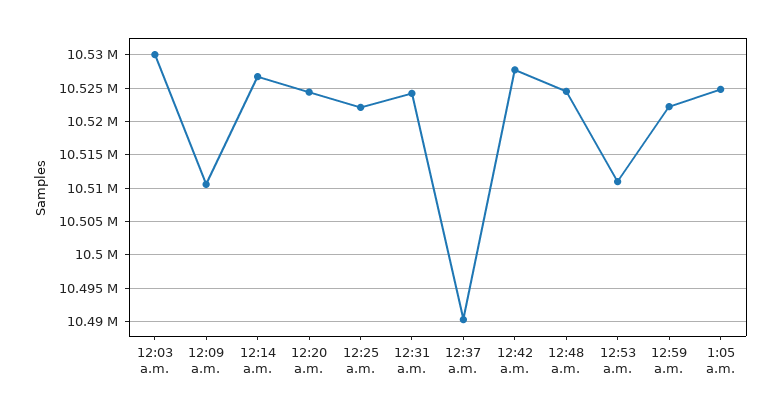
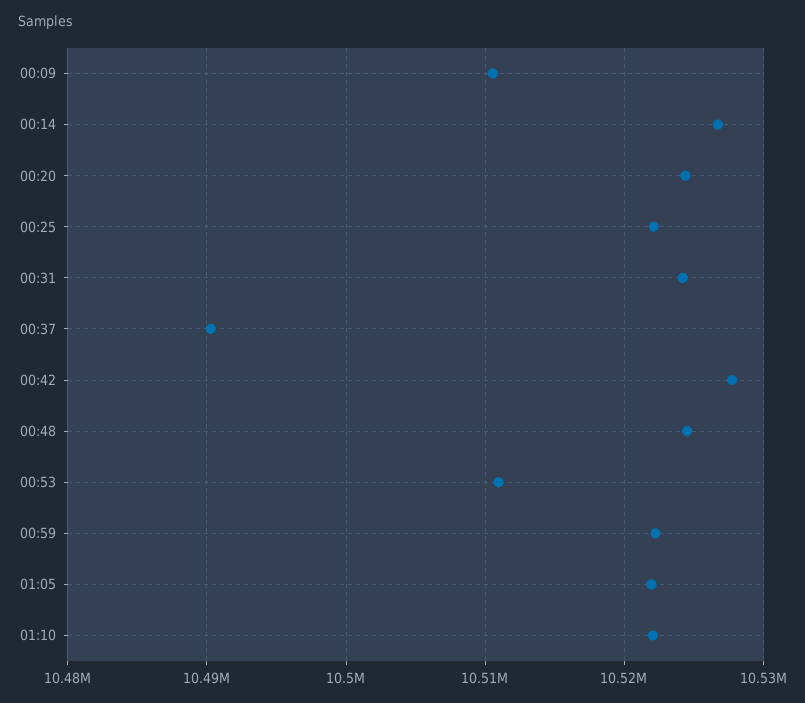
12:03 a.m.: 10530000 -> none
1:05 a.m.: 10525000 -> 10522000
01:10: none -> 10522000

